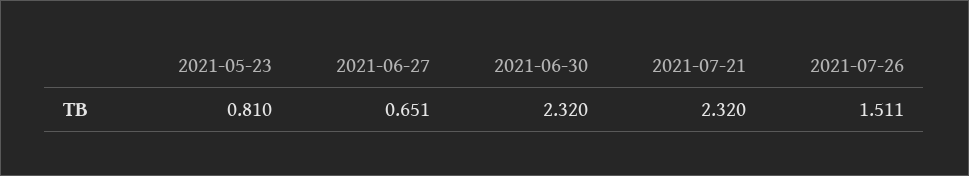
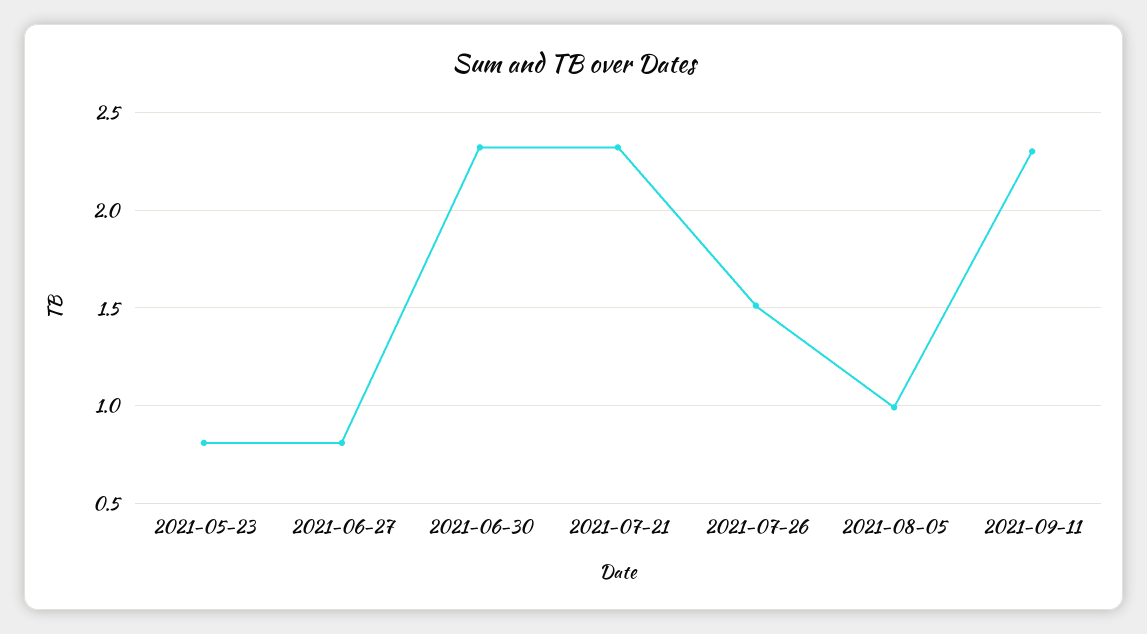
2021-06-27: 0.651 -> 0.8
2021-08-05: none -> 1
2021-09-11: none -> 2.3

